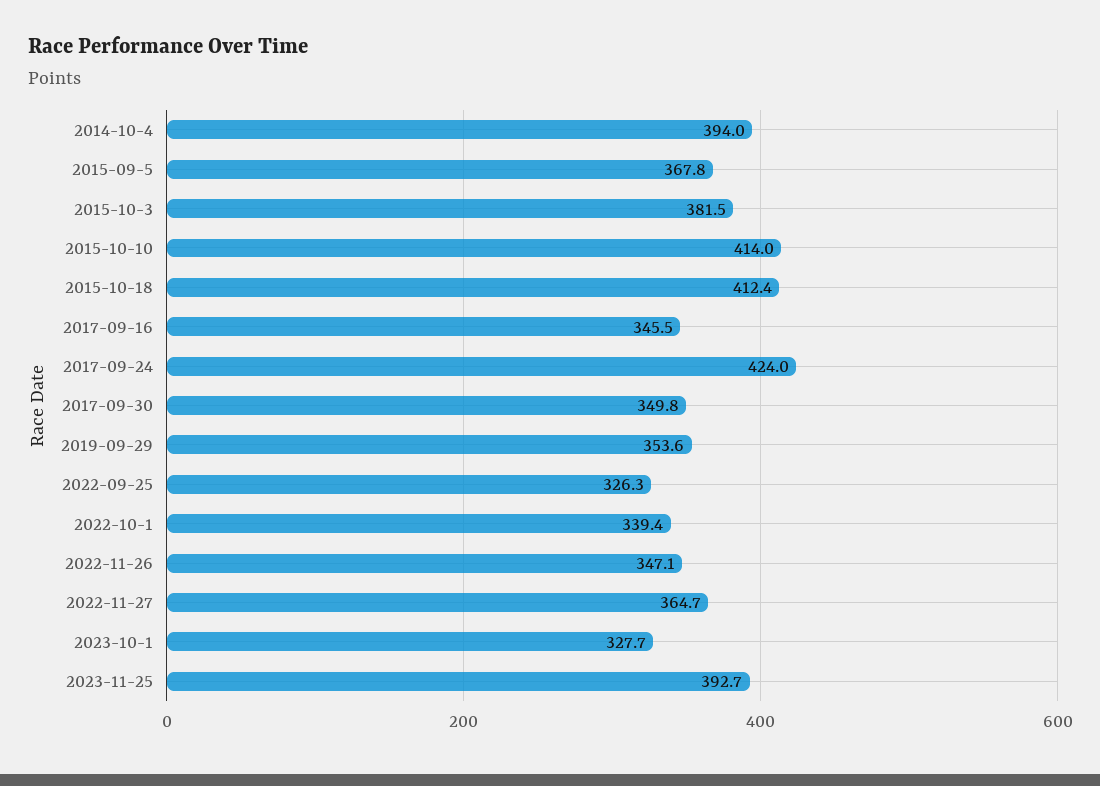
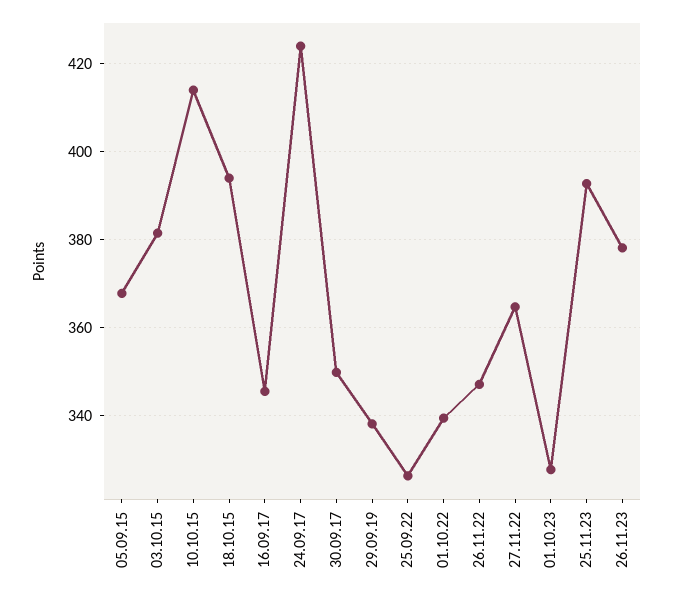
2014-10-4: 394 -> none
2015-10-18: 412.4 -> 394
2019-09-29: 353.6 -> 338
26.11.23: none -> 378

